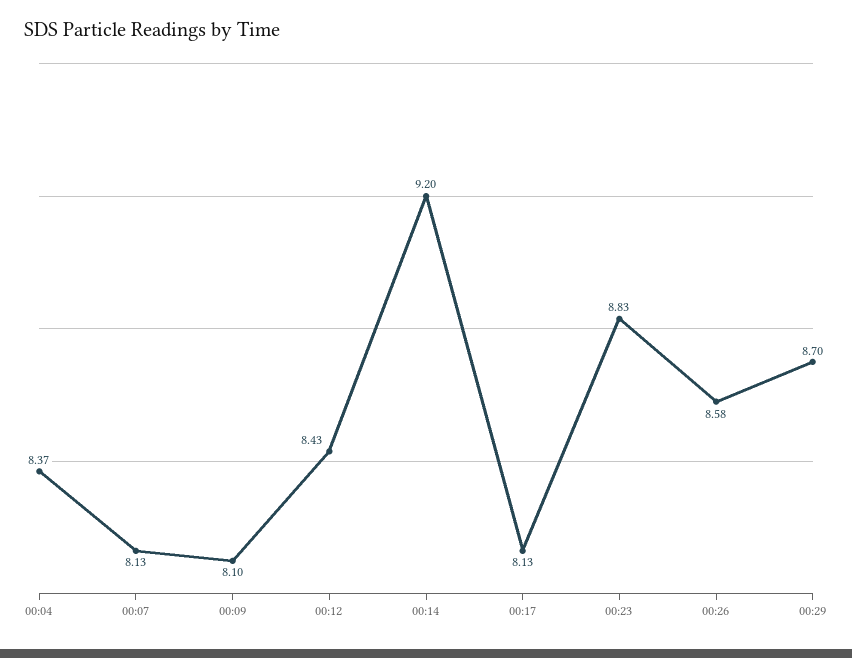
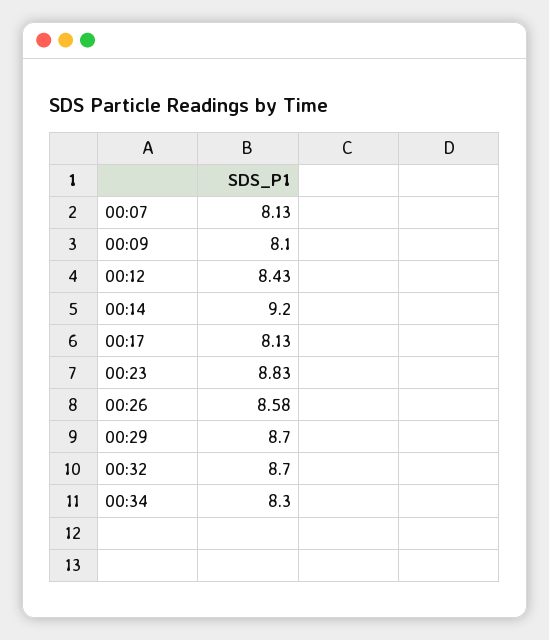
00:04: 8.37 -> none
00:32: none -> 8.7
00:34: none -> 8.3

